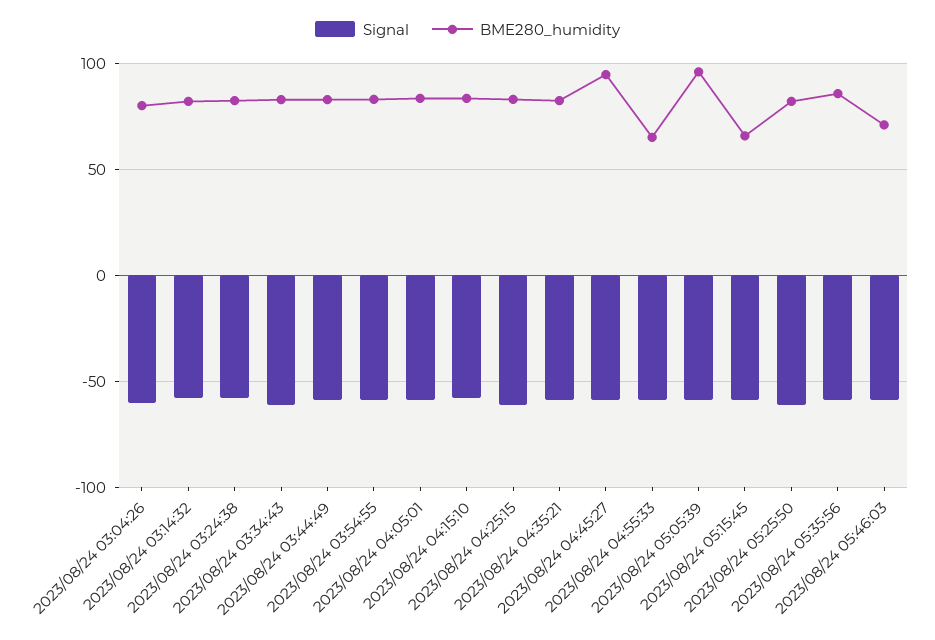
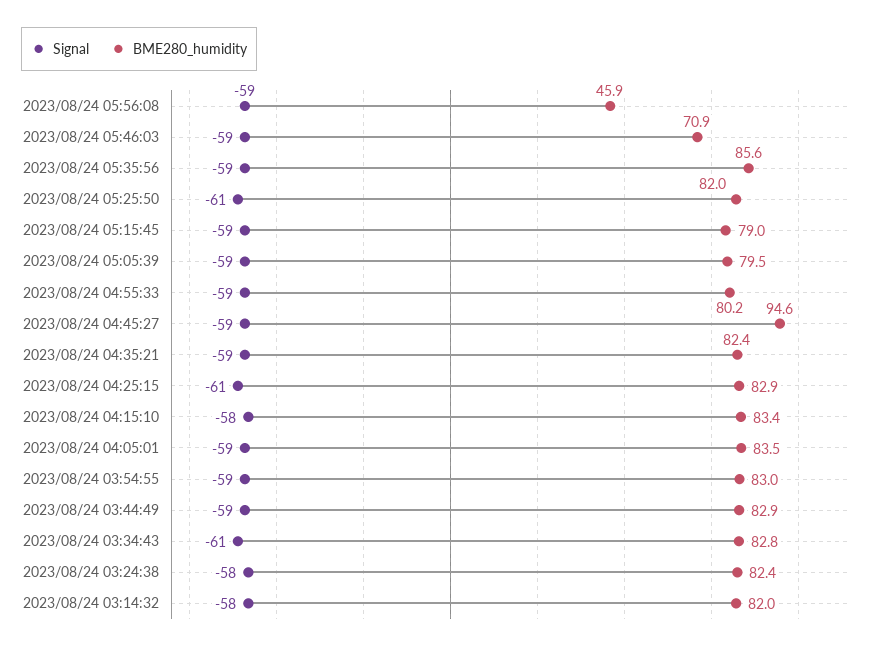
Signal, 2023/08/24 03:04:26: -60 -> none
BME280_humidity, 2023/08/24 03:04:26: 80 -> none
BME280_humidity, 2023/08/24 04:55:33: 65 -> 80.2
BME280_humidity, 2023/08/24 05:05:39: 95 -> 79.5
BME280_humidity, 2023/08/24 05:15:45: 65 -> 79
Signal, 2023/08/24 05:56:08: none -> -59
BME280_humidity, 2023/08/24 05:56:08: none -> 45.9

